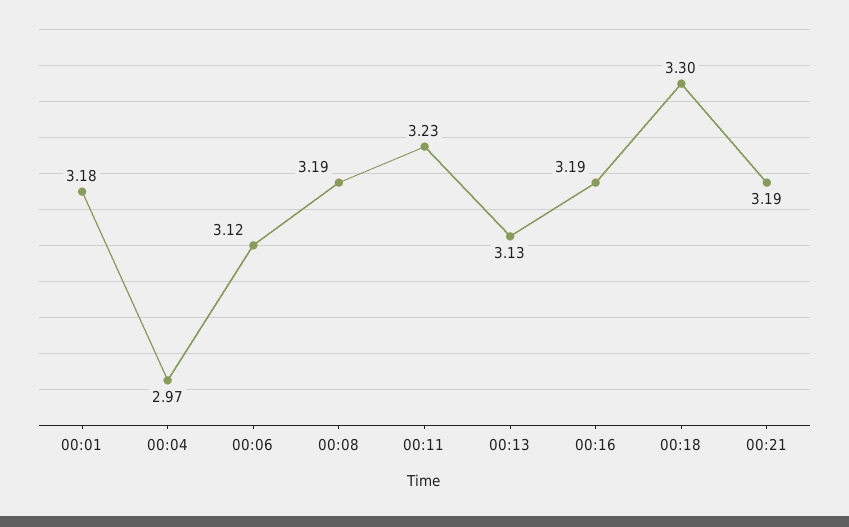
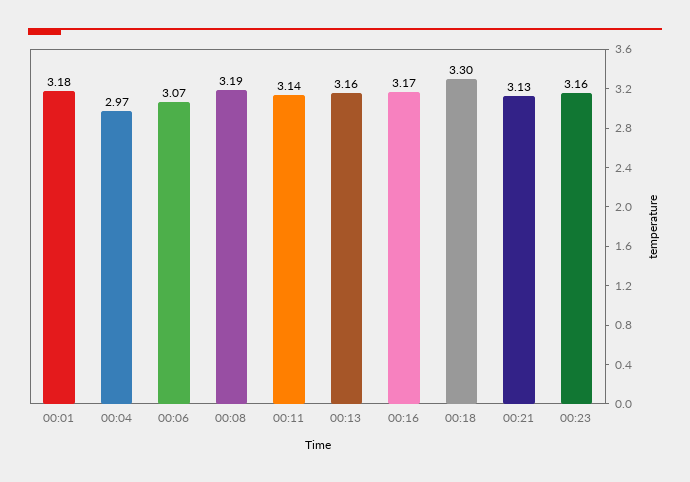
00:06: 3.12 -> 3.07
00:11: 3.23 -> 3.14
00:13: 3.13 -> 3.16
00:16: 3.19 -> 3.17
00:21: 3.19 -> 3.13
00:23: none -> 3.16

